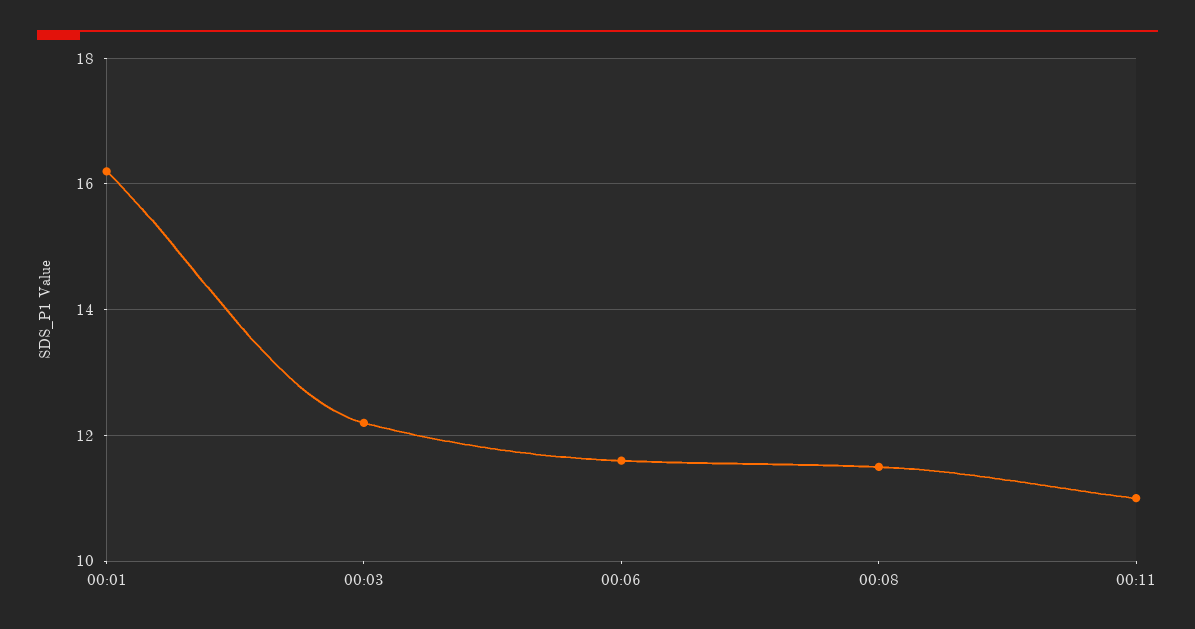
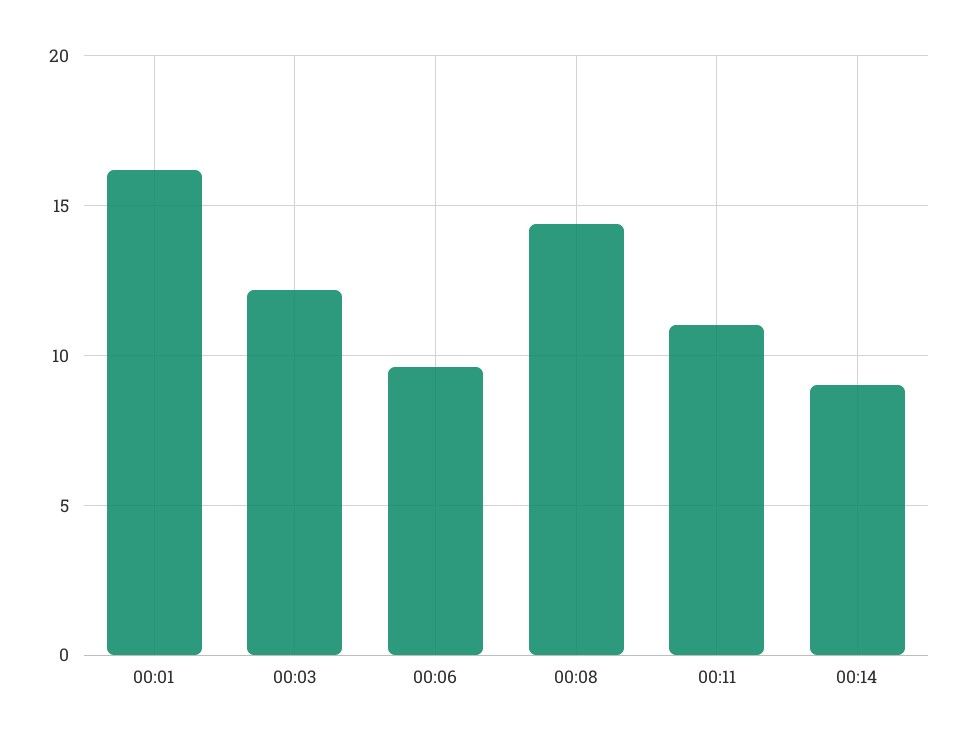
00:06: 11.5 -> 9.5
00:08: 11.5 -> 14.5
00:14: none -> 9

